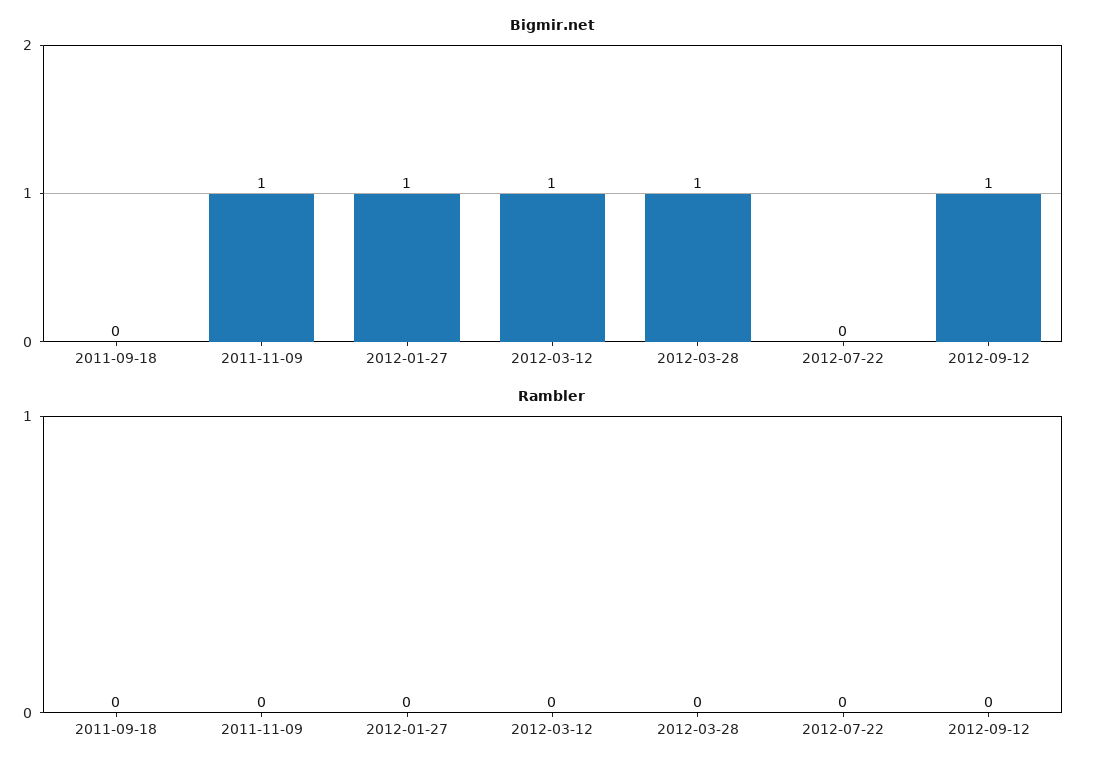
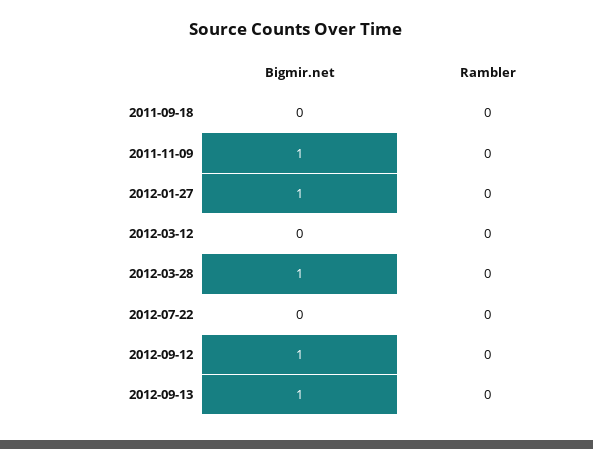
Bigmir.net, 2012-03-12: 1 -> 0
Bigmir.net, 2012-09-13: none -> 1
Rambler, 2012-09-13: none -> 0

